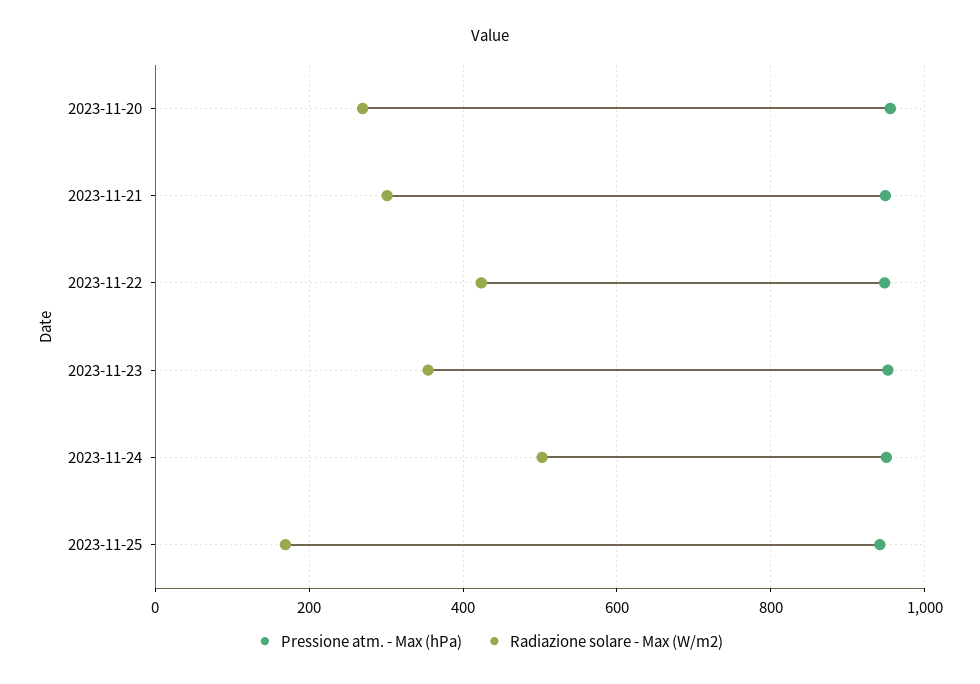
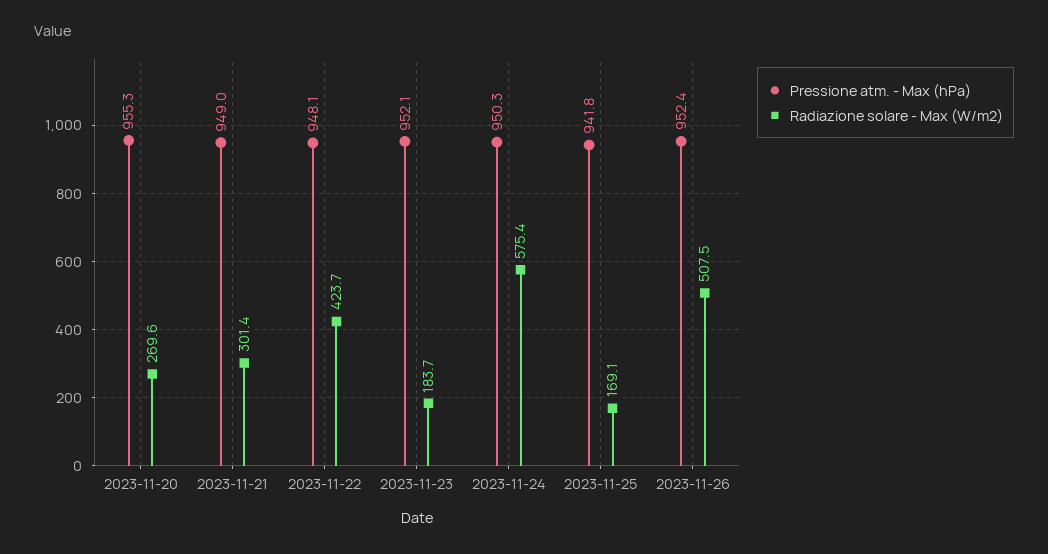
Radiazione solare - Max (W/m2), 2023-11-23: 360 -> 183.7
Radiazione solare - Max (W/m2), 2023-11-24: 500 -> 575.4
Pressione atm. - Max (hPa), 2023-11-26: none -> 952.4
Radiazione solare - Max (W/m2), 2023-11-26: none -> 507.5

